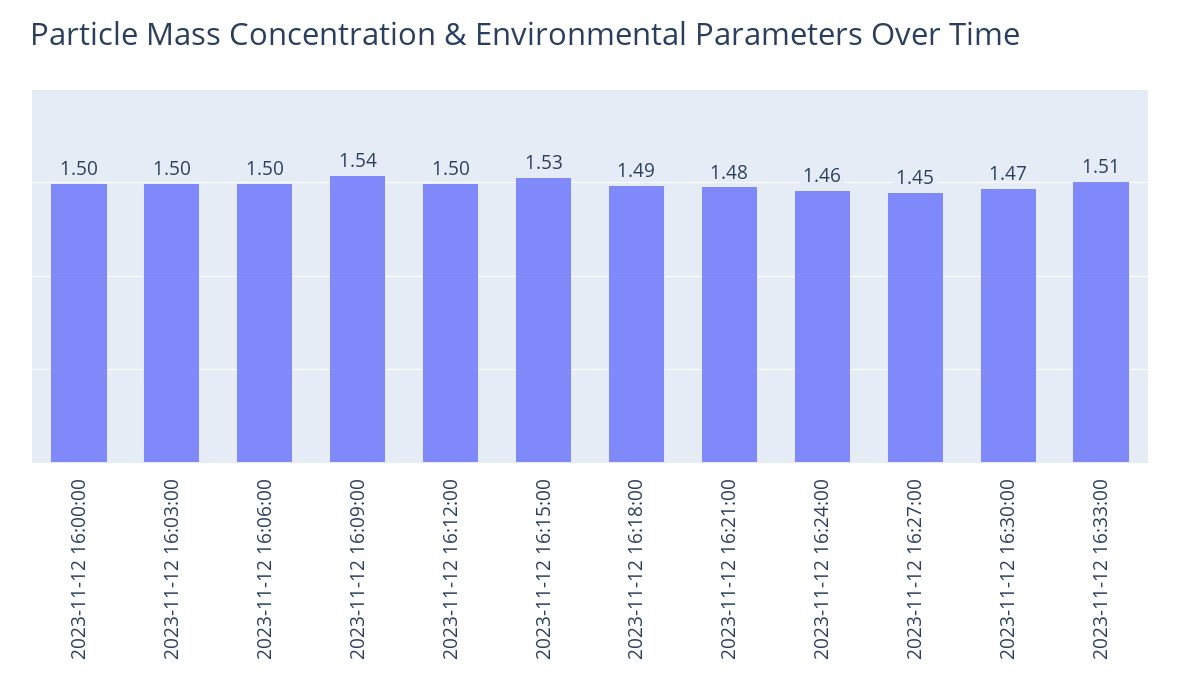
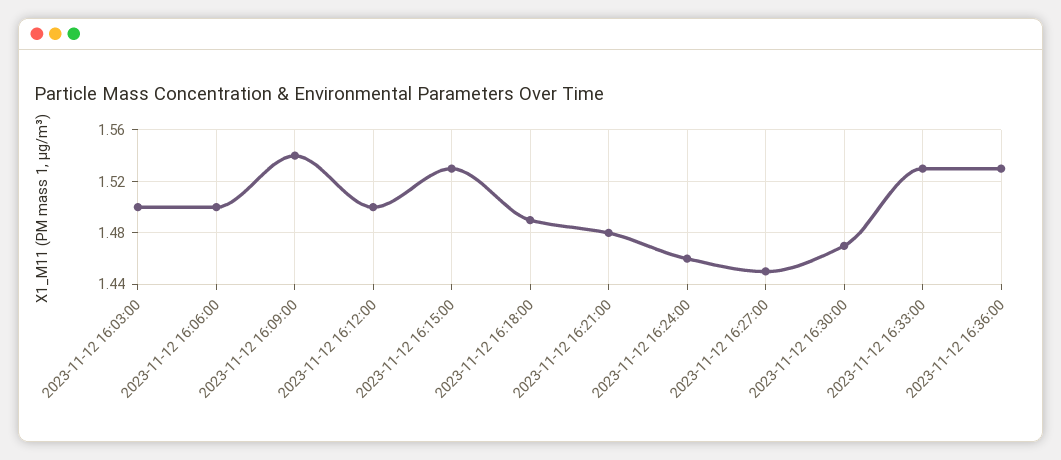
2023-11-12 16:00:00: 1.5 -> none
2023-11-12 16:33:00: 1.51 -> 1.53
2023-11-12 16:36:00: none -> 1.53

